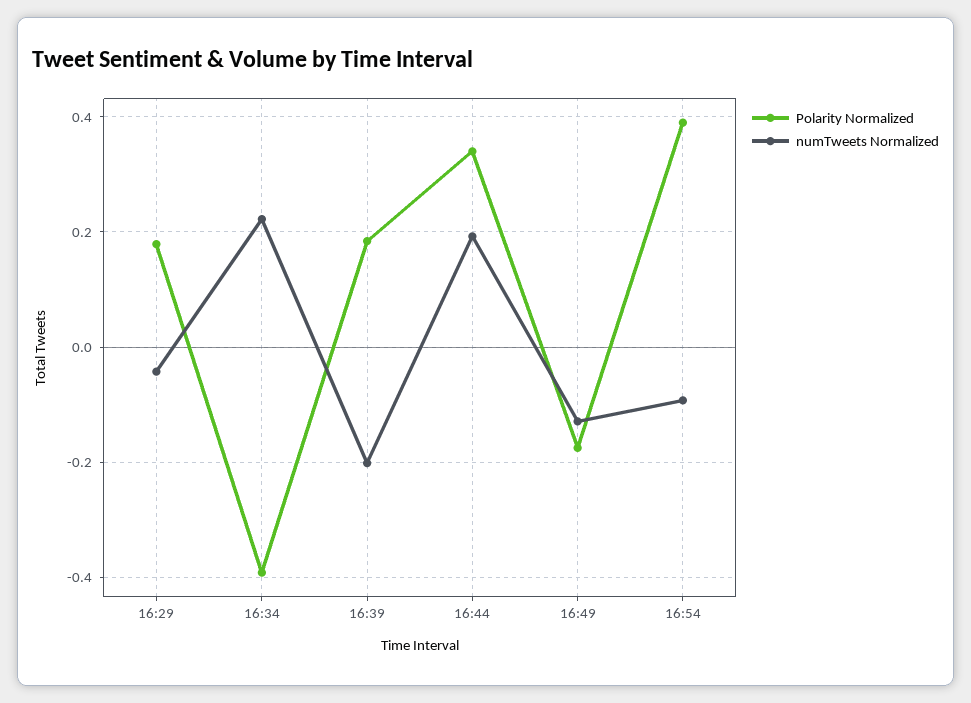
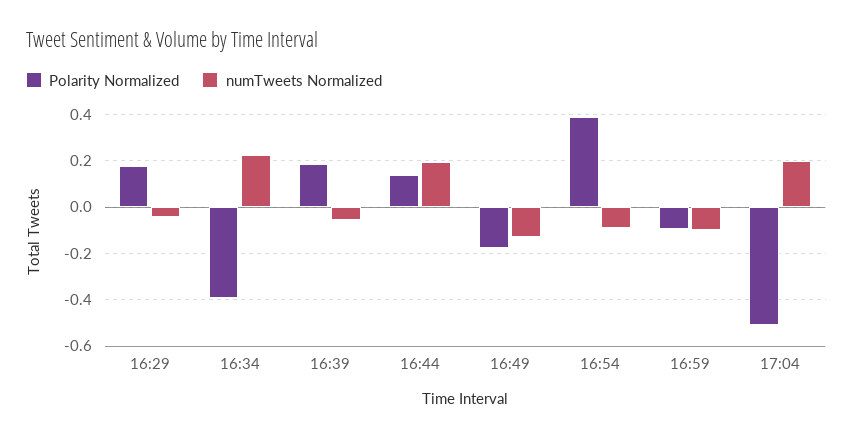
numTweets Normalized, 16:39: -0.2 -> -0.05
Polarity Normalized, 16:44: 0.34 -> 0.15
Polarity Normalized, 16:59: none -> -0.1
numTweets Normalized, 16:59: none -> -0.1
Polarity Normalized, 17:04: none -> -0.5
numTweets Normalized, 17:04: none -> 0.2

